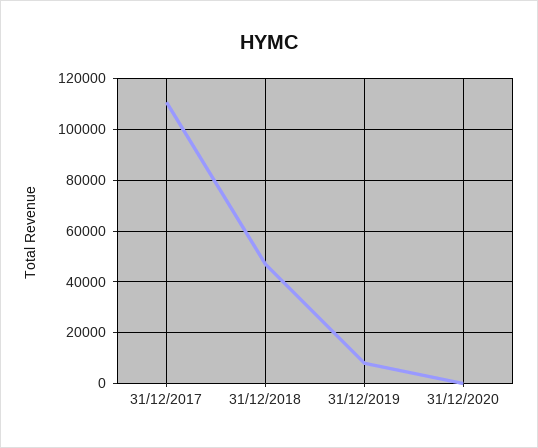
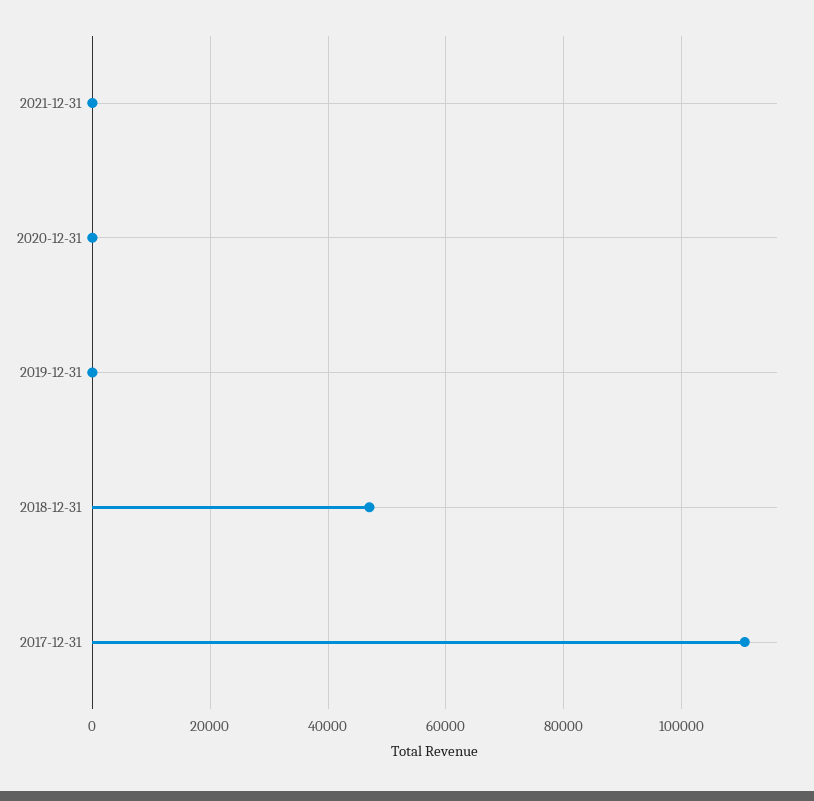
31/12/2019: 7500 -> 0
2021-12-31: none -> 0

